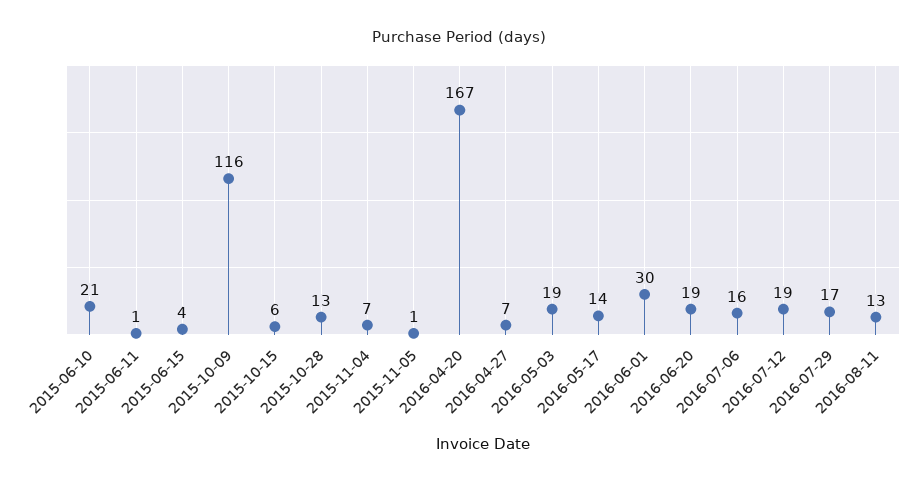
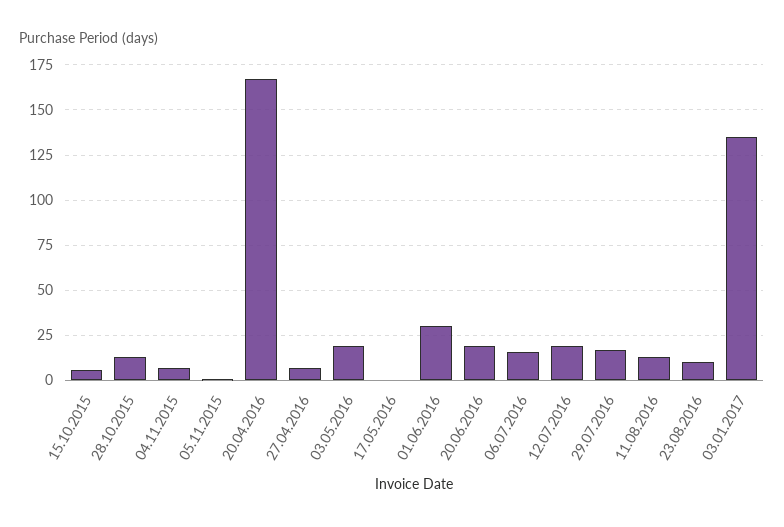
2015-06-10: 21 -> none
2015-06-11: 1 -> none
2015-06-15: 4 -> none
2015-10-09: 116 -> none
2016-05-17: 14 -> 0
23.08.2016: none -> 10
03.01.2017: none -> 135

